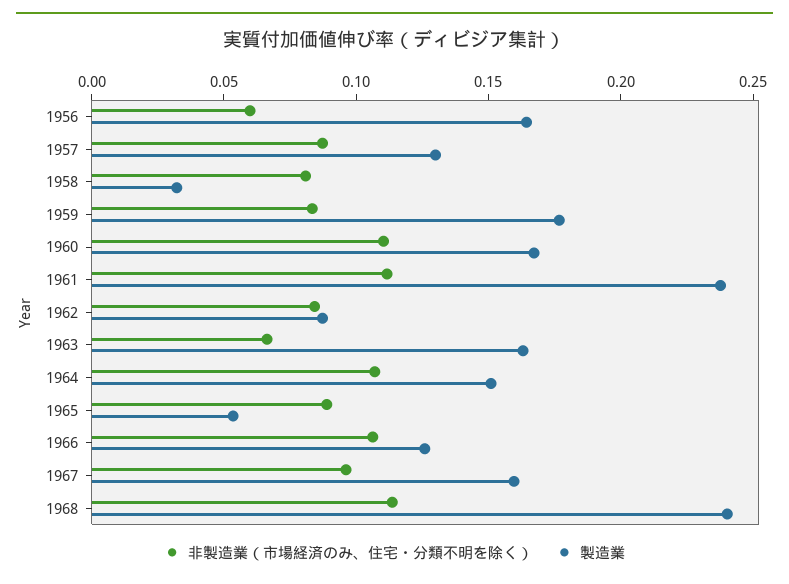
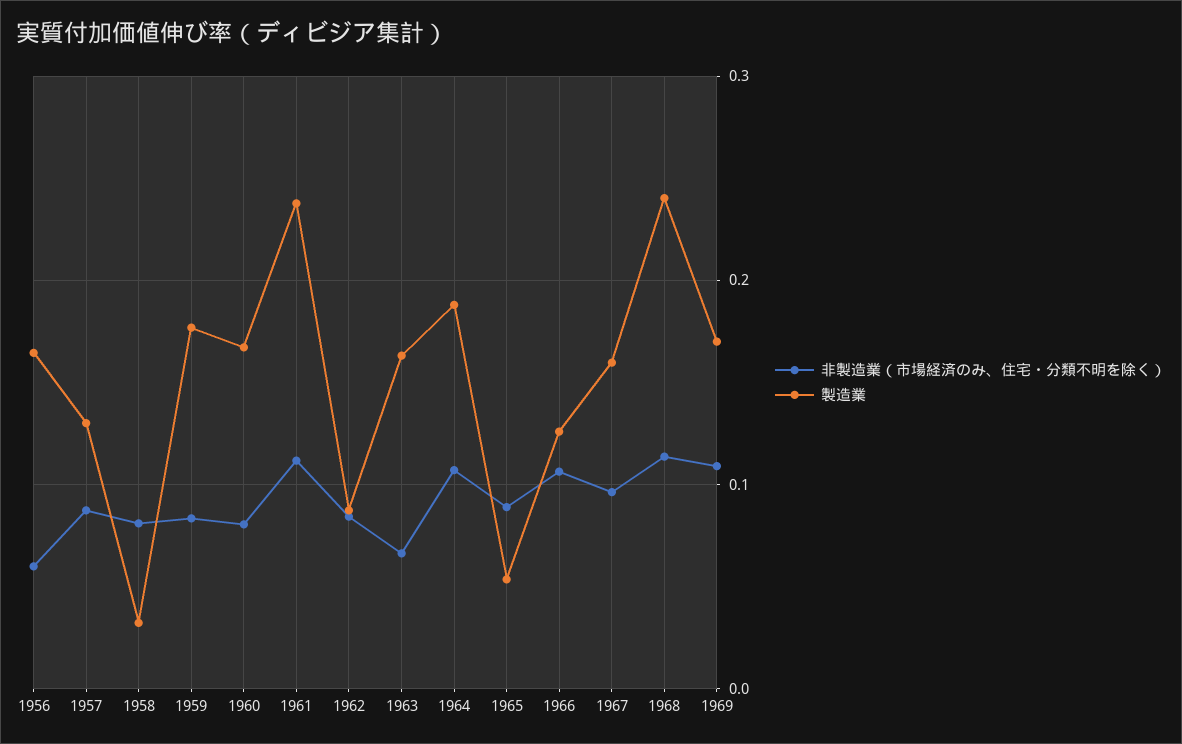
非製造業（市場経済のみ、住宅・分類不明を除く）, 1960: 0.11 -> 0.08
製造業, 1964: 0.15 -> 0.19
非製造業（市場経済のみ、住宅・分類不明を除く）, 1969: none -> 0.11
製造業, 1969: none -> 0.17

